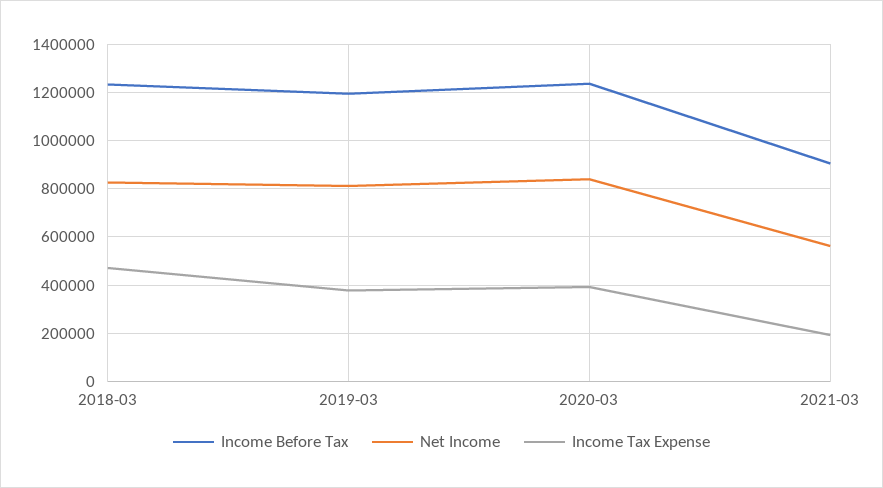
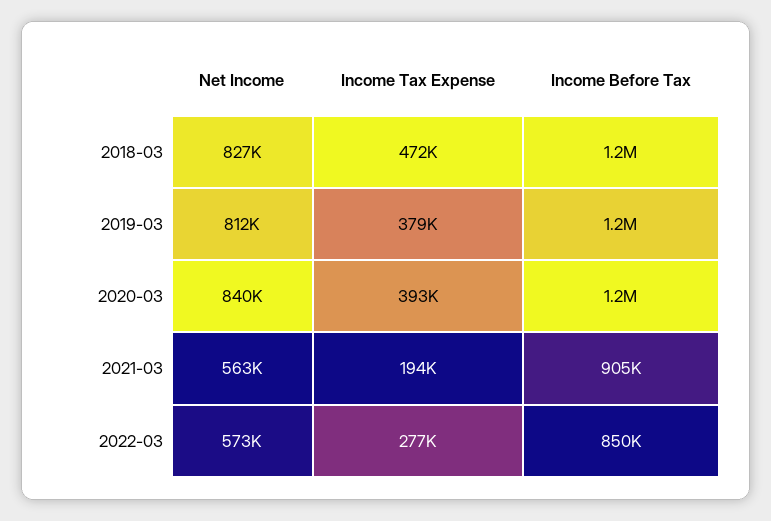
Net Income, 2022-03: none -> 573000
Income Tax Expense, 2022-03: none -> 277000
Income Before Tax, 2022-03: none -> 850000

